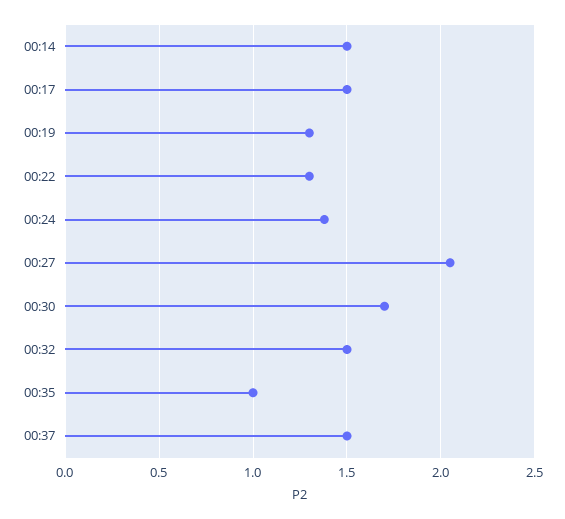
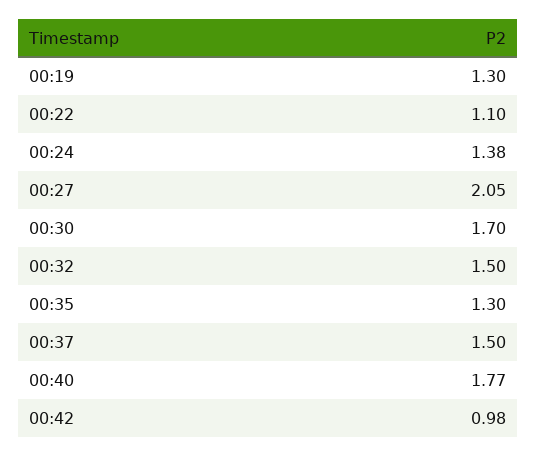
00:14: 1.5 -> none
00:17: 1.5 -> none
00:22: 1.3 -> 1.1
00:35: 1 -> 1.3
00:40: none -> 1.77
00:42: none -> 0.98

